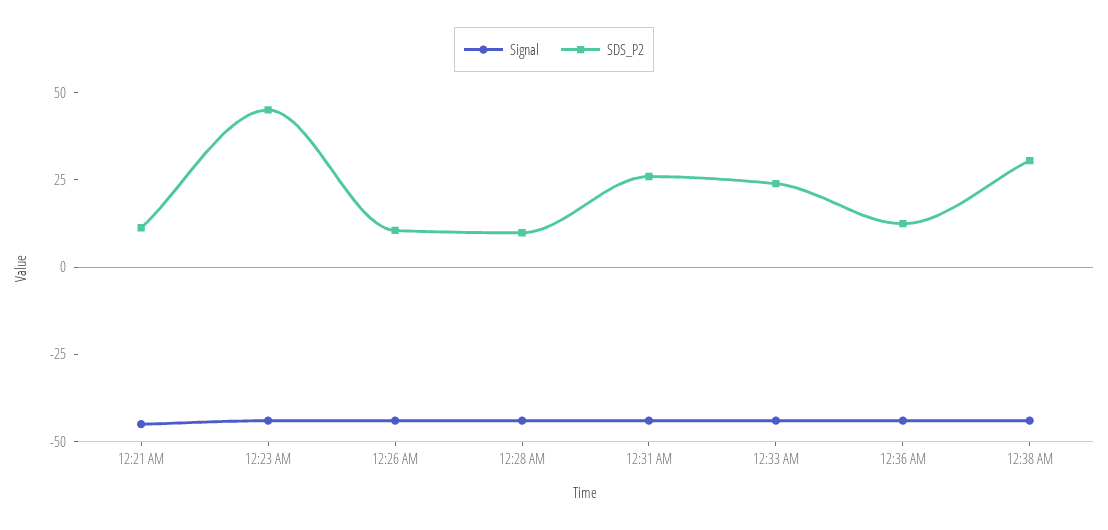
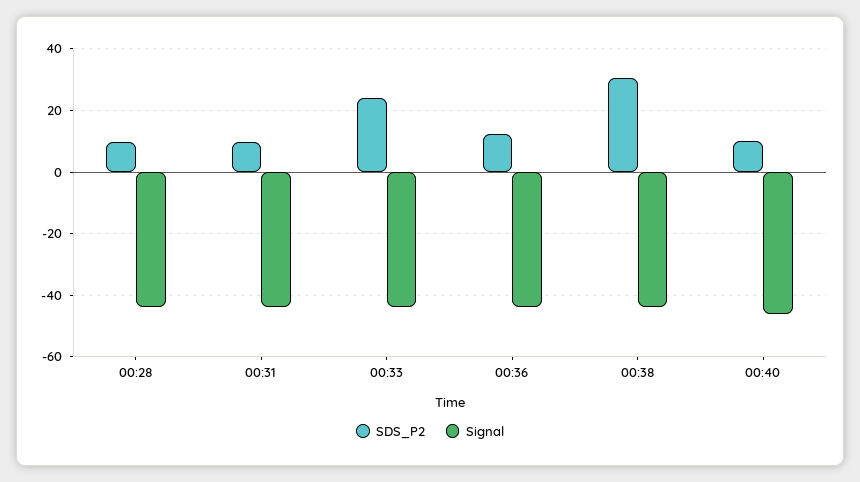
Signal, 12:21 AM: -45 -> none
SDS_P2, 12:21 AM: 10 -> none
Signal, 12:23 AM: -45 -> none
SDS_P2, 12:23 AM: 45 -> none
Signal, 12:26 AM: -45 -> none
SDS_P2, 12:26 AM: 10 -> none
SDS_P2, 12:31 AM: 25 -> 10
SDS_P2, 00:40: none -> 10
Signal, 00:40: none -> -46

